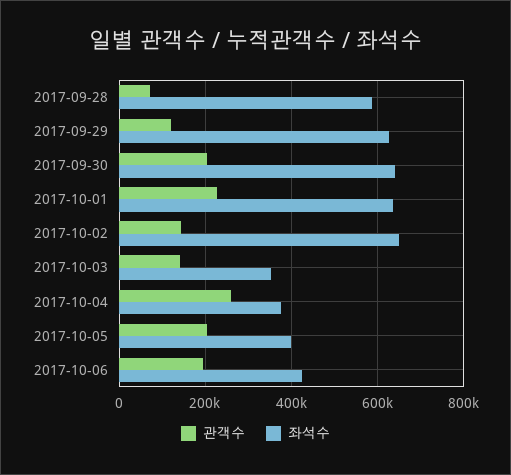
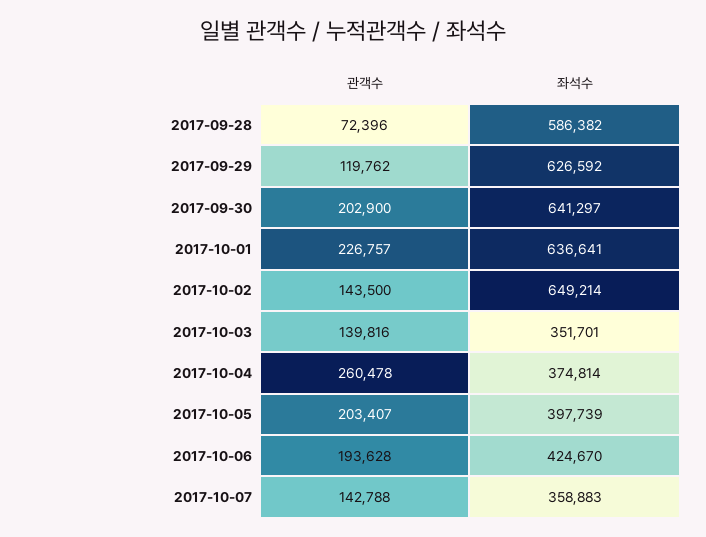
관객수, 2017-10-07: none -> 142788
좌석수, 2017-10-07: none -> 358883

